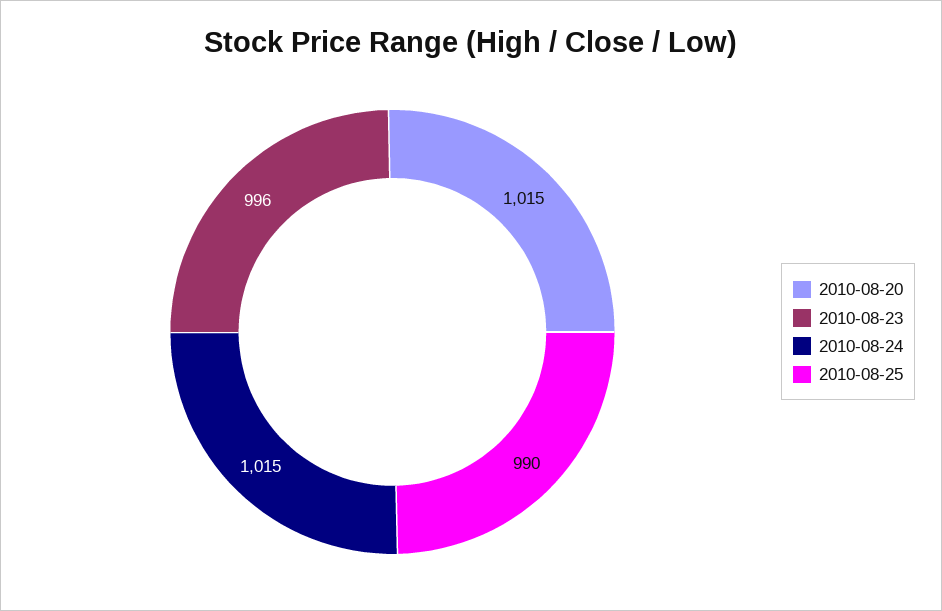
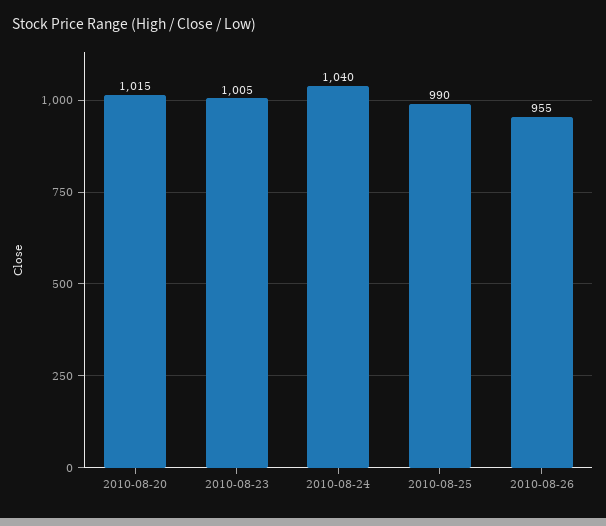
2010-08-23: 996 -> 1005
2010-08-24: 1015 -> 1040
2010-08-26: none -> 955

